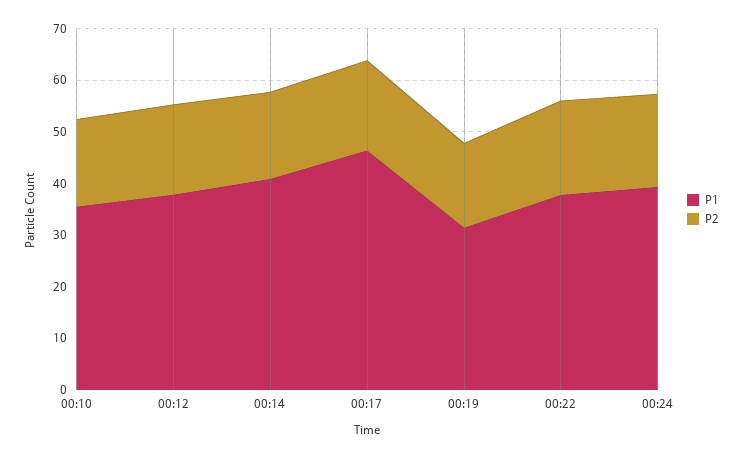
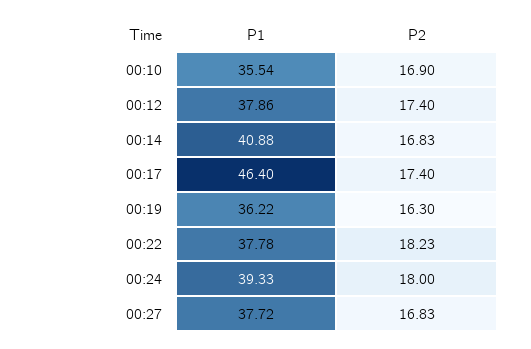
P1, 00:19: 32 -> 36.22
P1, 00:27: none -> 37.72
P2, 00:27: none -> 16.83

